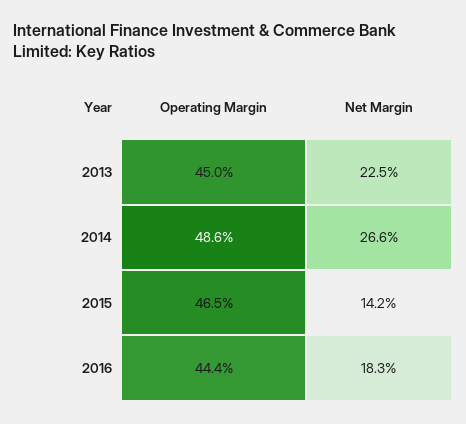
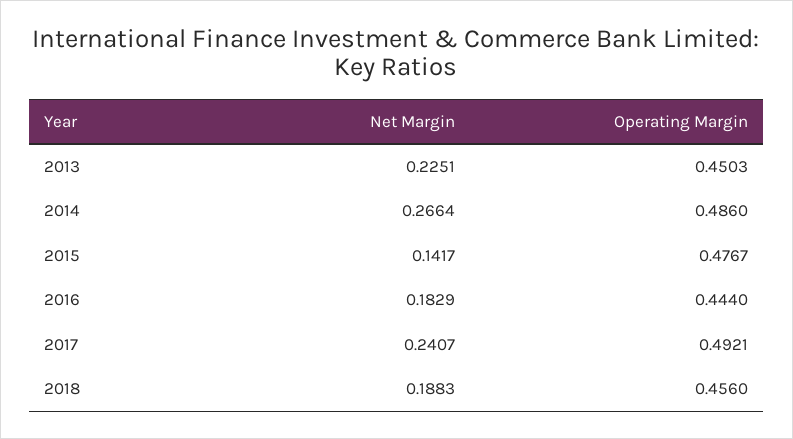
Operating Margin, 2015: 0.465 -> 0.4767
Net Margin, 2017: none -> 0.2407
Operating Margin, 2017: none -> 0.4921
Net Margin, 2018: none -> 0.1883
Operating Margin, 2018: none -> 0.456

